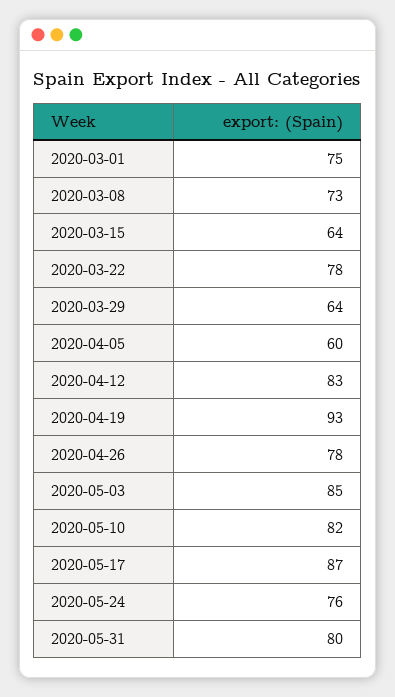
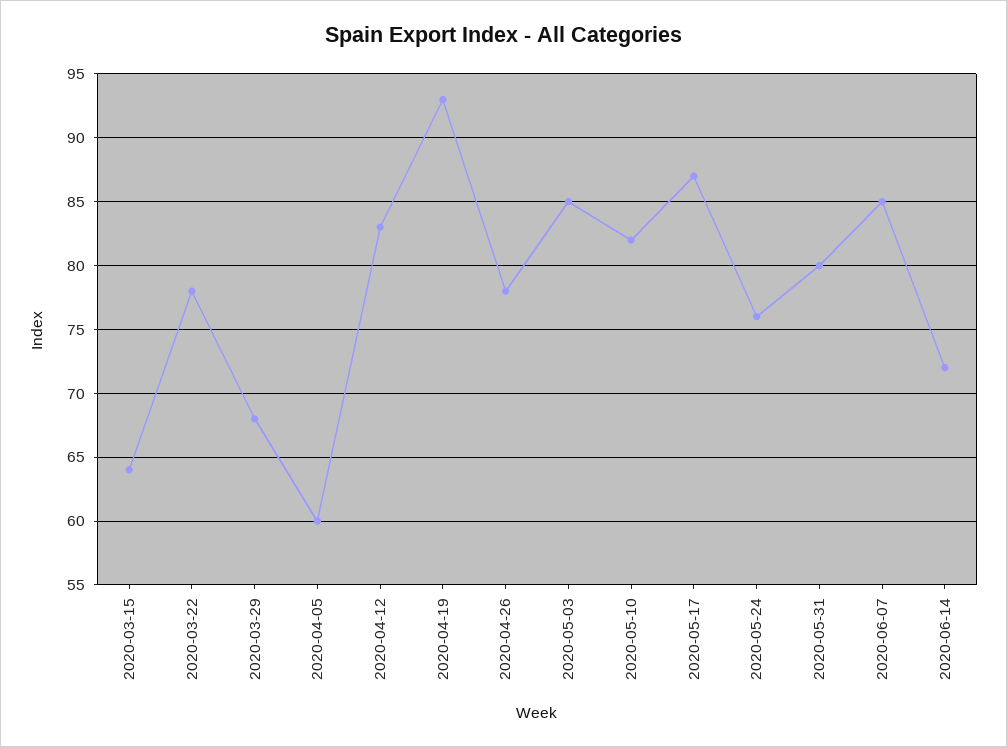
2020-03-01: 75 -> none
2020-03-08: 73 -> none
2020-03-29: 64 -> 68
2020-06-07: none -> 85
2020-06-14: none -> 72

